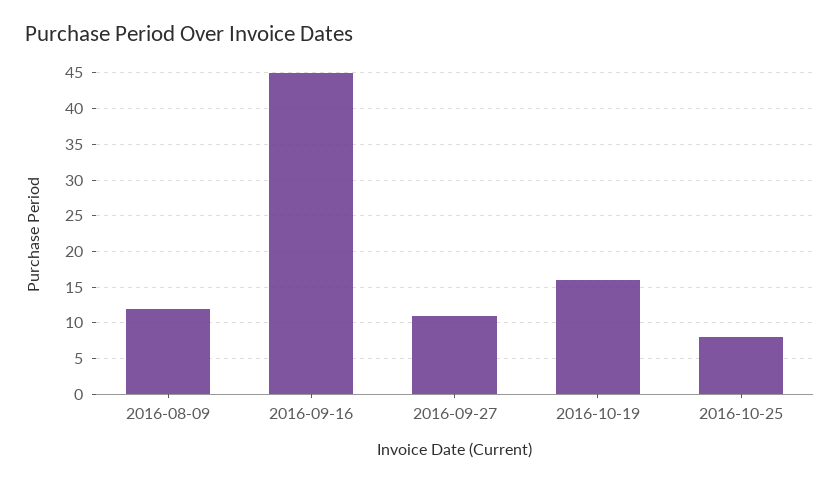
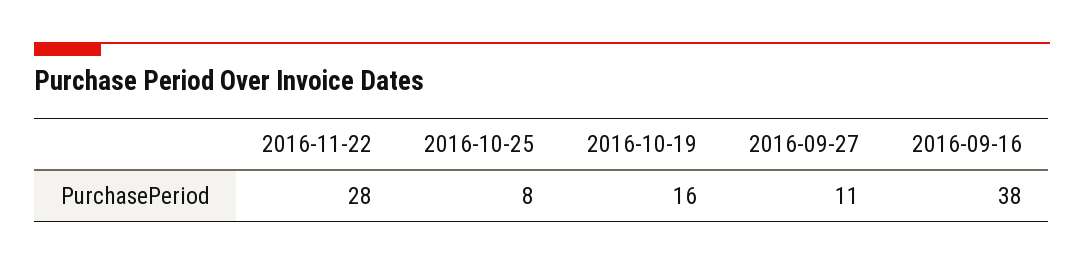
2016-08-09: 12 -> none
2016-09-16: 45 -> 38
2016-11-22: none -> 28

